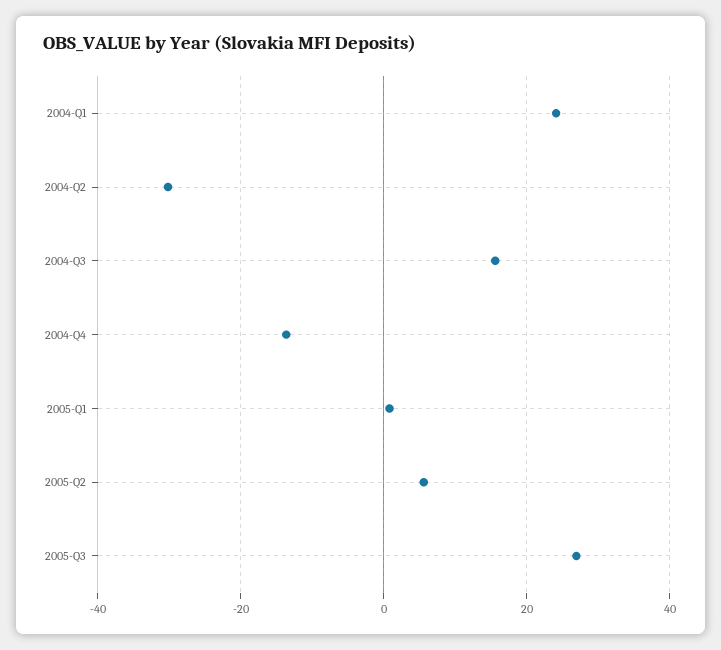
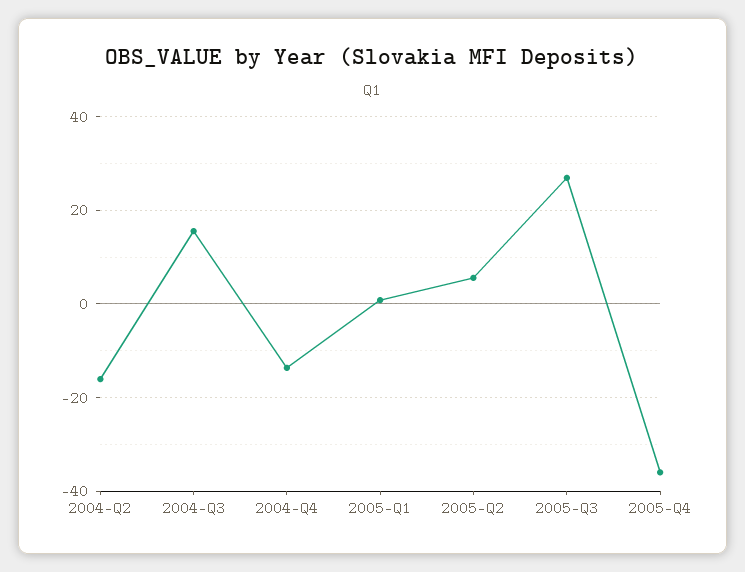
2004-Q1: 24 -> none
2004-Q2: -30 -> -16
2005-Q4: none -> -36

